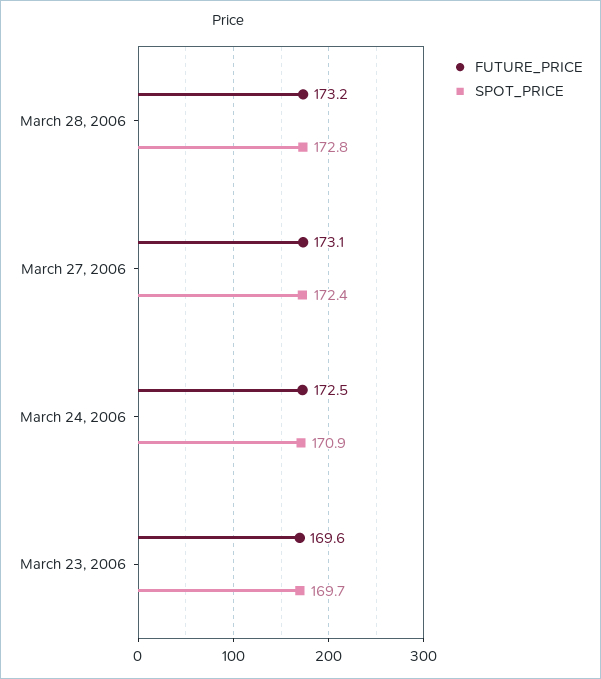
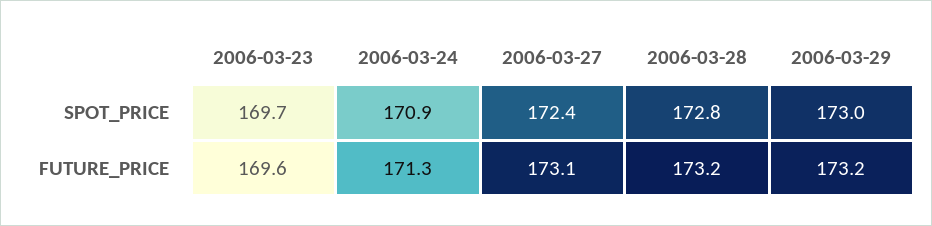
FUTURE_PRICE, March 24, 2006: 172.5 -> 171.3
SPOT_PRICE, 2006-03-29: none -> 173
FUTURE_PRICE, 2006-03-29: none -> 173.2

